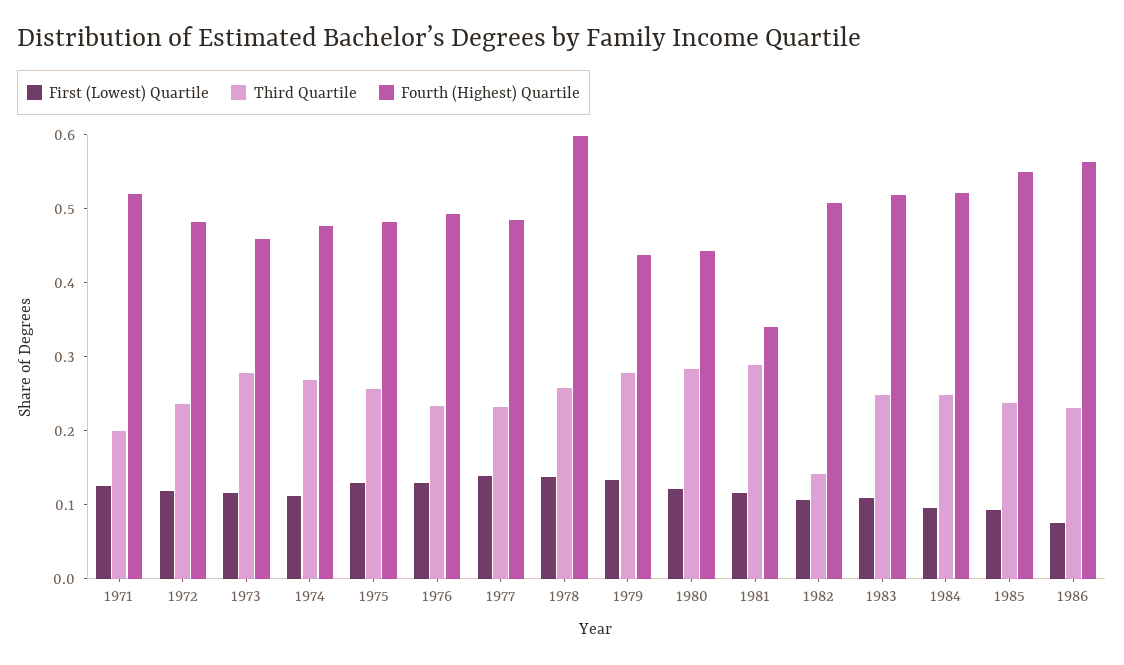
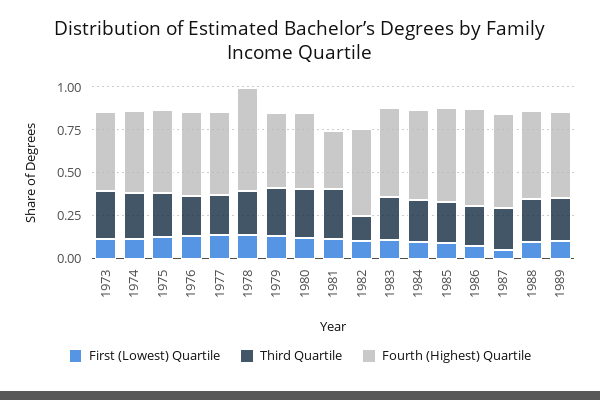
First (Lowest) Quartile, 1971: 0.12 -> none
Third Quartile, 1971: 0.2 -> none
Fourth (Highest) Quartile, 1971: 0.52 -> none
First (Lowest) Quartile, 1972: 0.12 -> none
Third Quartile, 1972: 0.24 -> none
Fourth (Highest) Quartile, 1972: 0.48 -> none
First (Lowest) Quartile, 1987: none -> 0.05
Third Quartile, 1987: none -> 0.25
Fourth (Highest) Quartile, 1987: none -> 0.55
First (Lowest) Quartile, 1988: none -> 0.1
Third Quartile, 1988: none -> 0.25
Fourth (Highest) Quartile, 1988: none -> 0.5
First (Lowest) Quartile, 1989: none -> 0.1
Third Quartile, 1989: none -> 0.25
Fourth (Highest) Quartile, 1989: none -> 0.5

